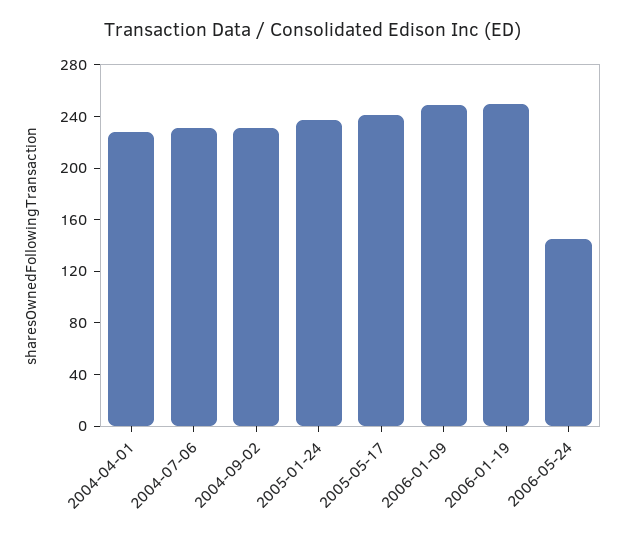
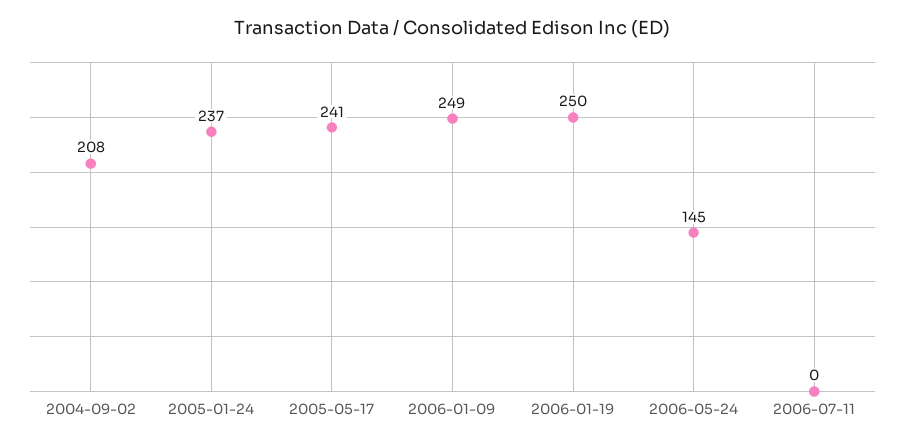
2004-04-01: 230 -> none
2004-07-06: 230 -> none
2004-09-02: 230 -> 208
2006-07-11: none -> 0

